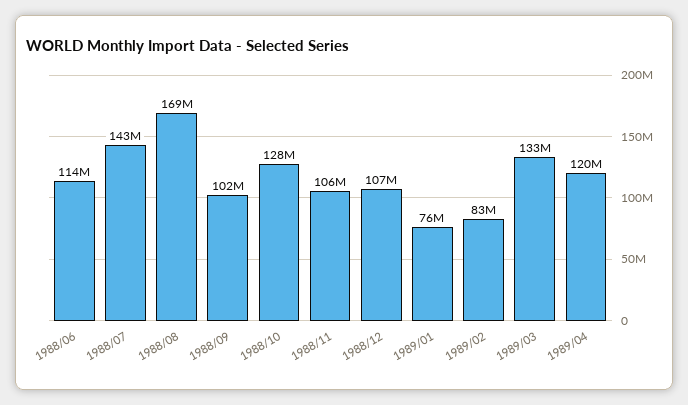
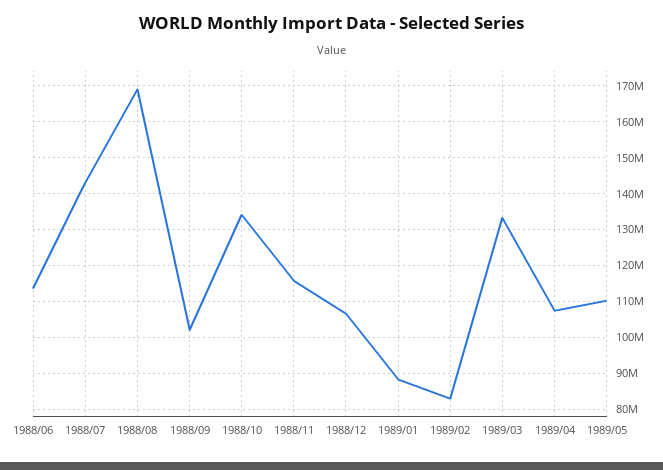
1988/10: 128000000 -> 134000000
1988/11: 106000000 -> 116000000
1989/01: 76000000 -> 88000000
1989/04: 120000000 -> 108000000
1989/05: none -> 110000000

